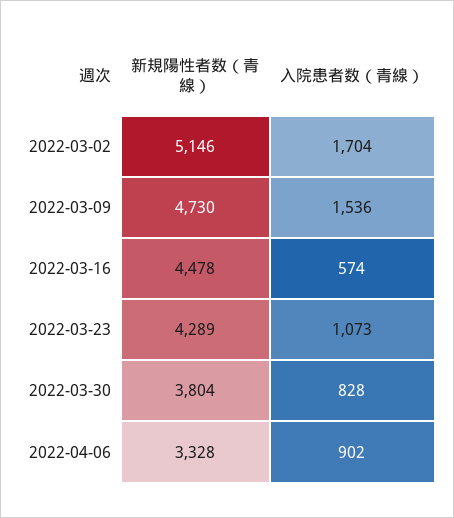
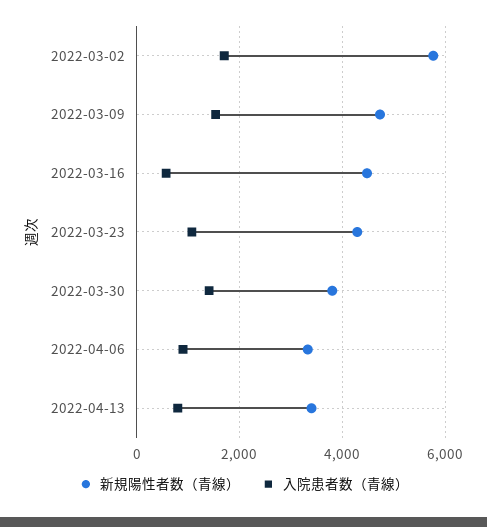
新規陽性者数（青線）, 2022-03-02: 5146 -> 5800
入院患者数（青線）, 2022-03-30: 828 -> 1400
新規陽性者数（青線）, 2022-04-13: none -> 3400
入院患者数（青線）, 2022-04-13: none -> 800

